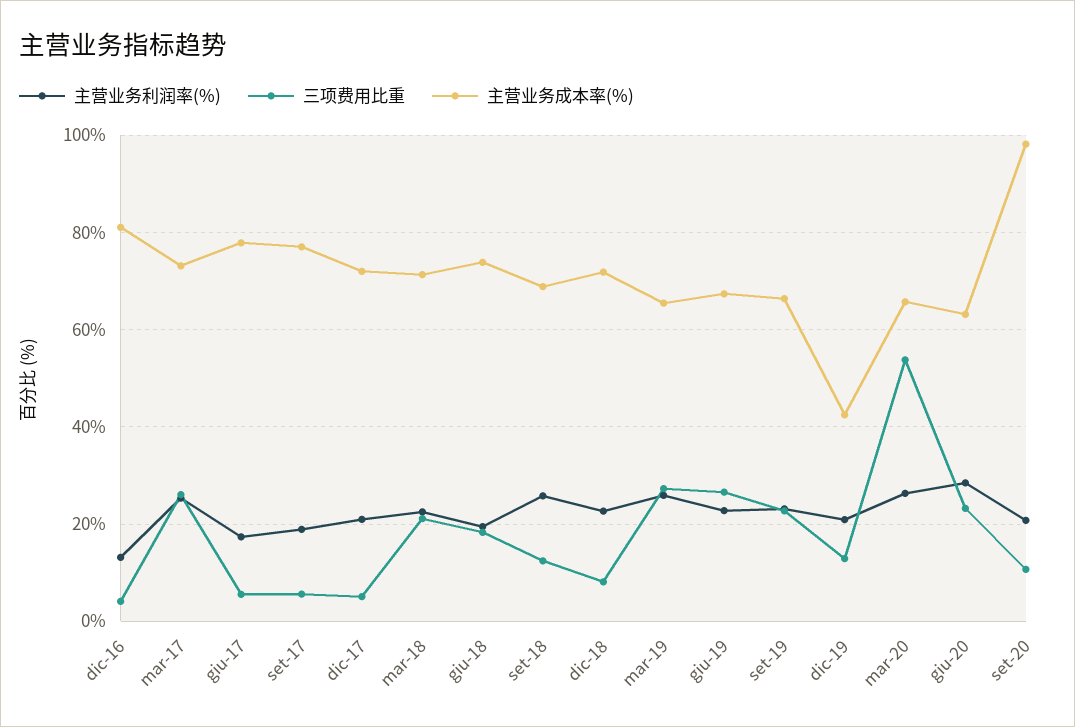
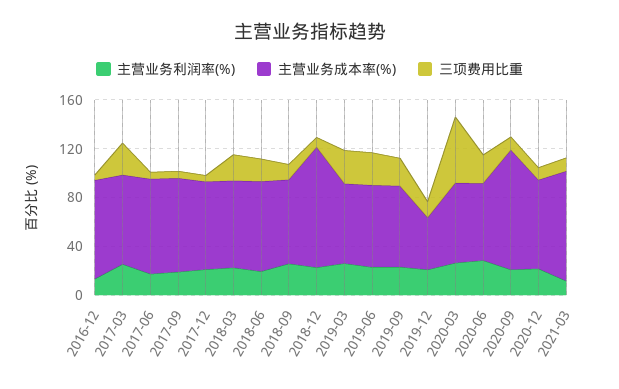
主营业务成本率(%), dic-18: 72 -> 100
主营业务利润率(%), 2020-12: none -> 20
主营业务成本率(%), 2020-12: none -> 70
三项费用比重, 2020-12: none -> 10
主营业务利润率(%), 2021-03: none -> 10
主营业务成本率(%), 2021-03: none -> 90
三项费用比重, 2021-03: none -> 10

